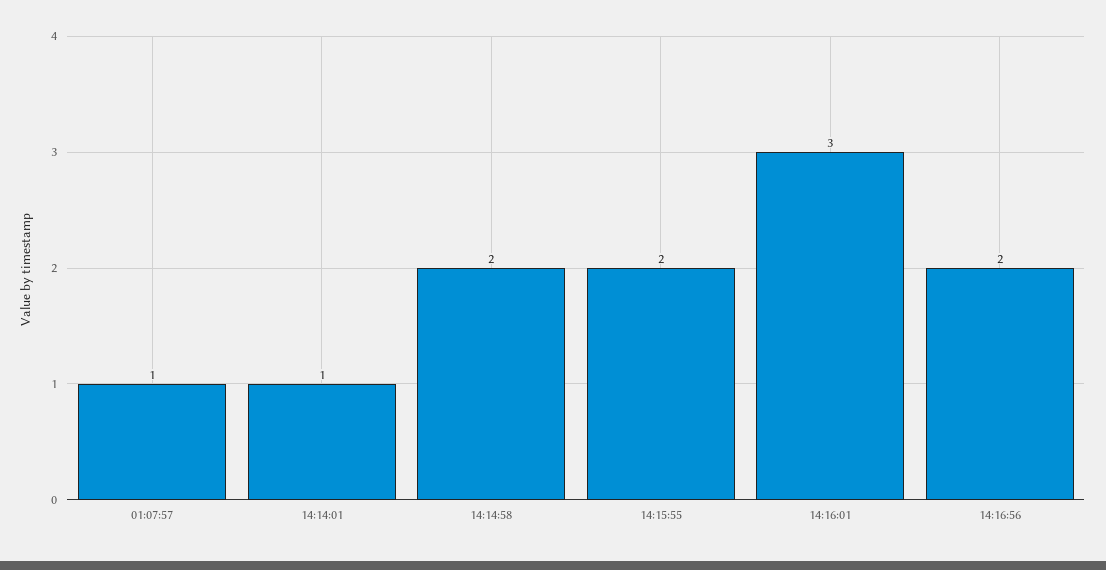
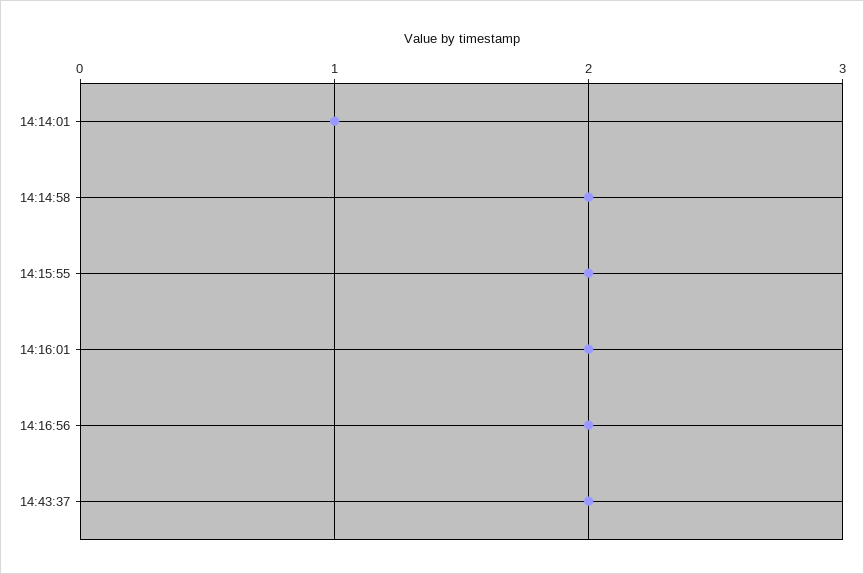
01:07:57: 1 -> none
14:16:01: 3 -> 2
14:43:37: none -> 2

